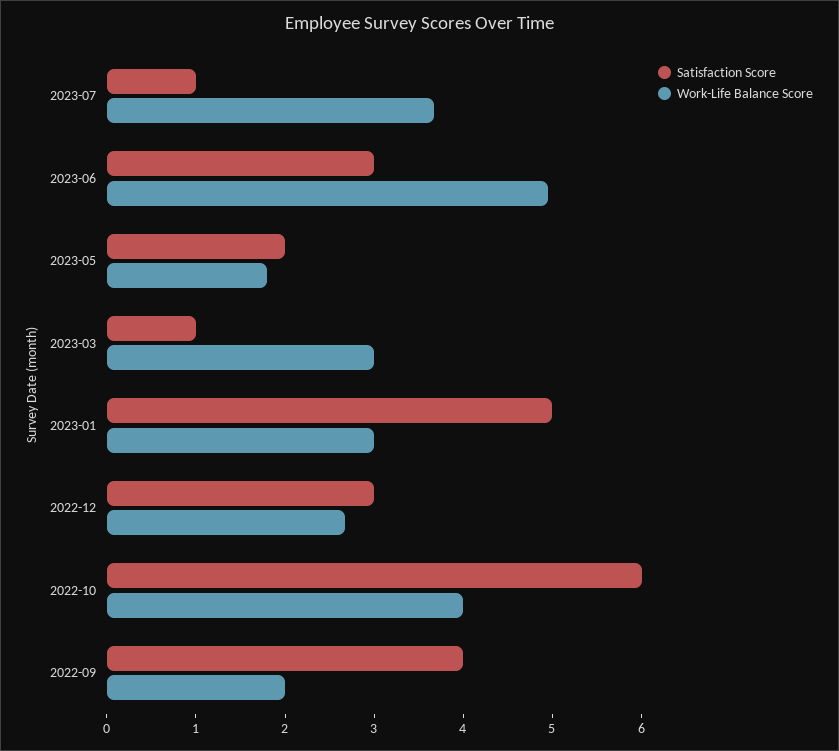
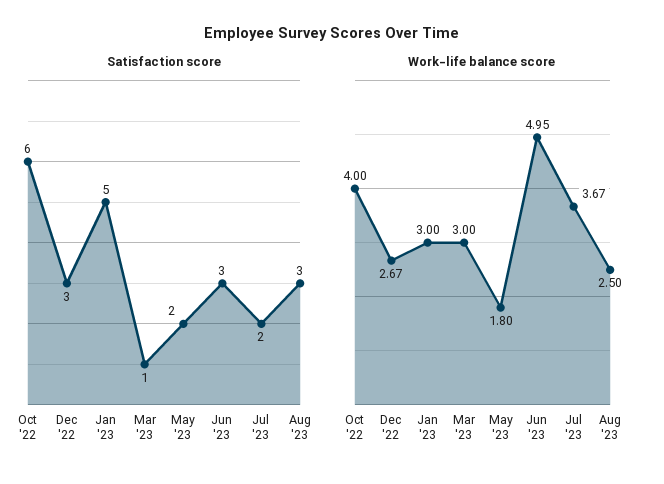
Satisfaction Score, 2023-07: 1 -> 2
Satisfaction Score, 2022-09: 4 -> none
Work-Life Balance Score, 2022-09: 2 -> none
Satisfaction Score, Aug '23: none -> 3
Work-Life Balance Score, Aug '23: none -> 2.5

